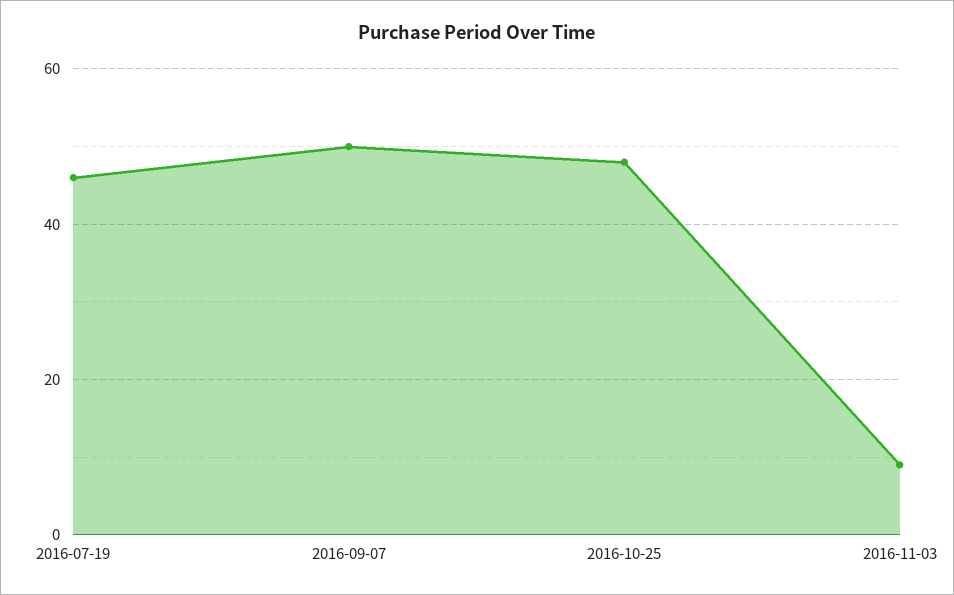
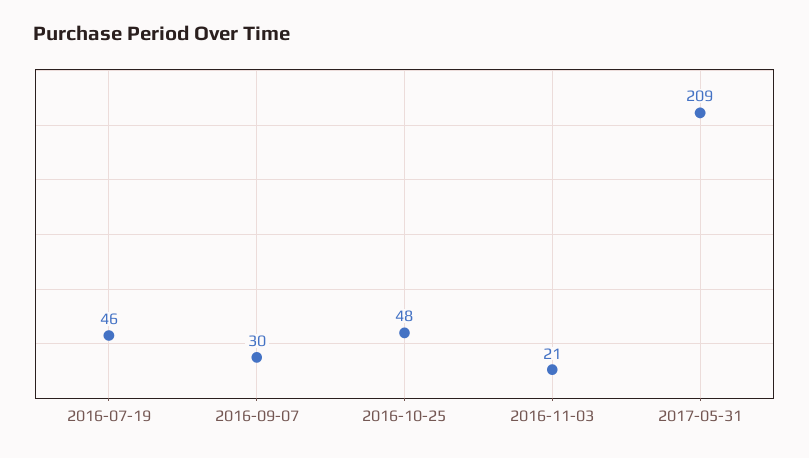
2016-09-07: 50 -> 30
2016-11-03: 10 -> 21
2017-05-31: none -> 209

